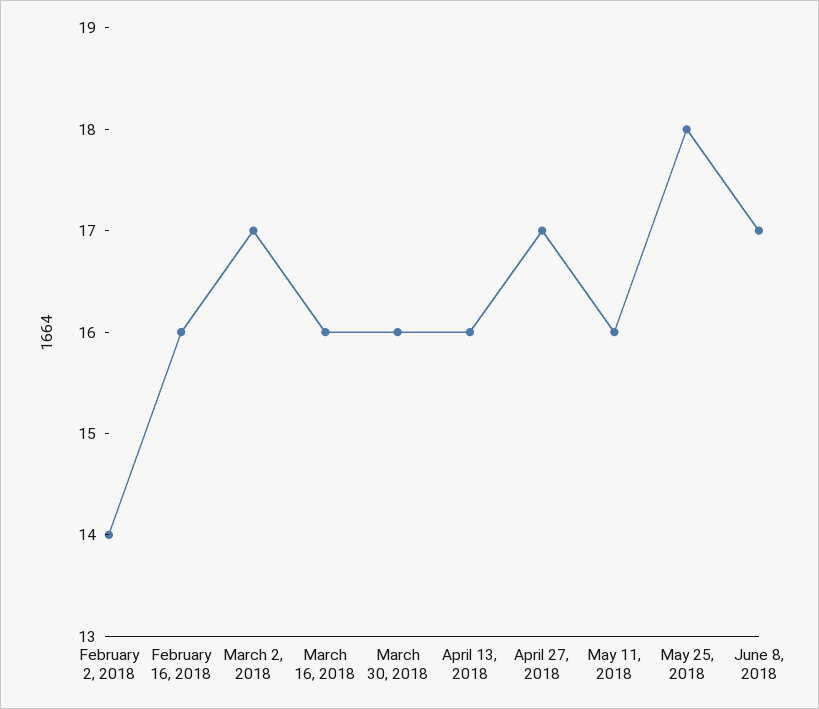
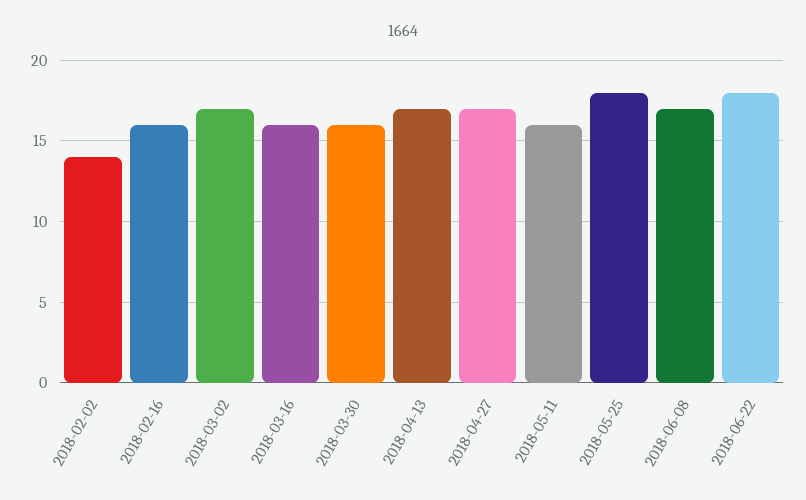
April 13, 2018: 16 -> 17
2018-06-22: none -> 18

